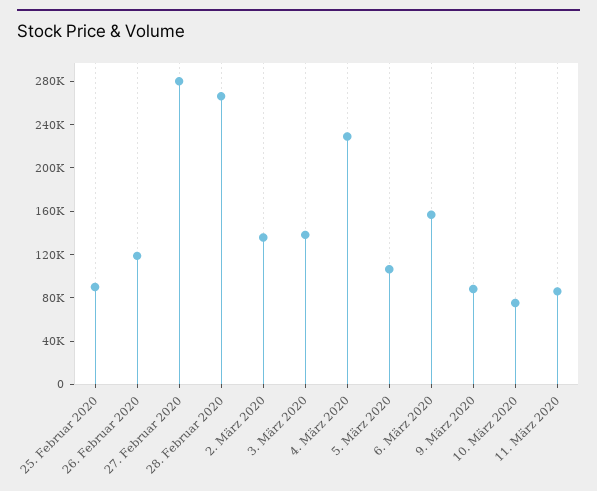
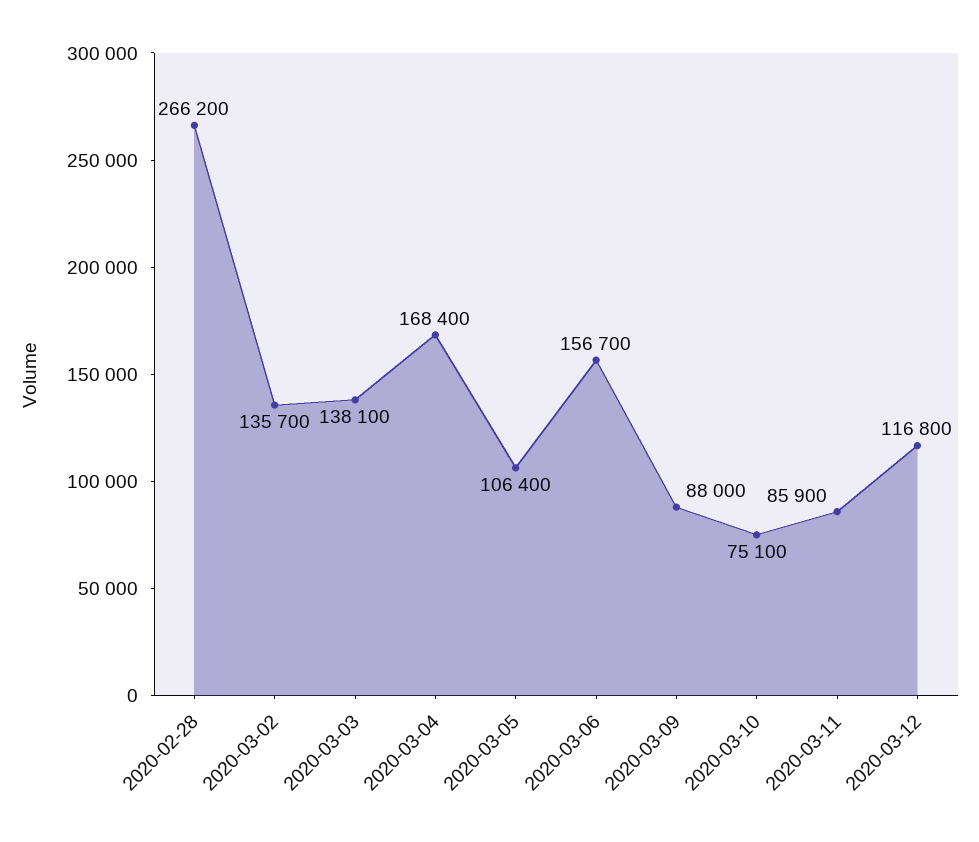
25. Februar 2020: 90000 -> none
26. Februar 2020: 120000 -> none
27. Februar 2020: 280000 -> none
4. März 2020: 230000 -> 168400
2020-03-12: none -> 116800

